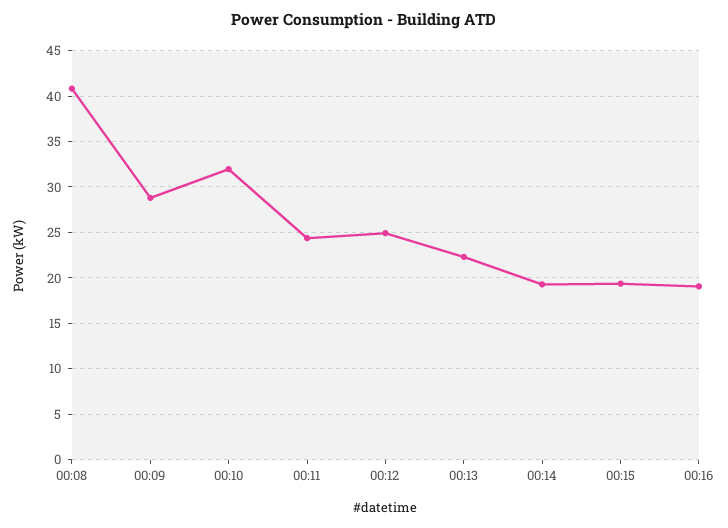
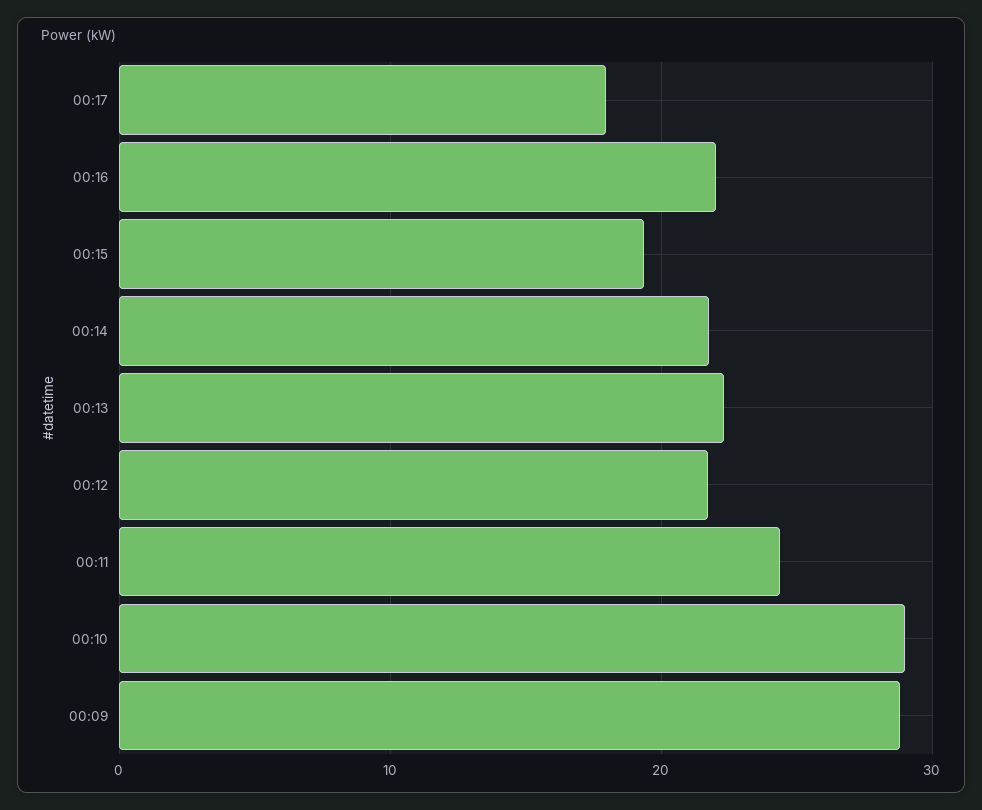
00:08: 41 -> none
00:10: 32 -> 29
00:12: 25 -> 22
00:14: 19 -> 22
00:16: 19 -> 22
00:17: none -> 18

